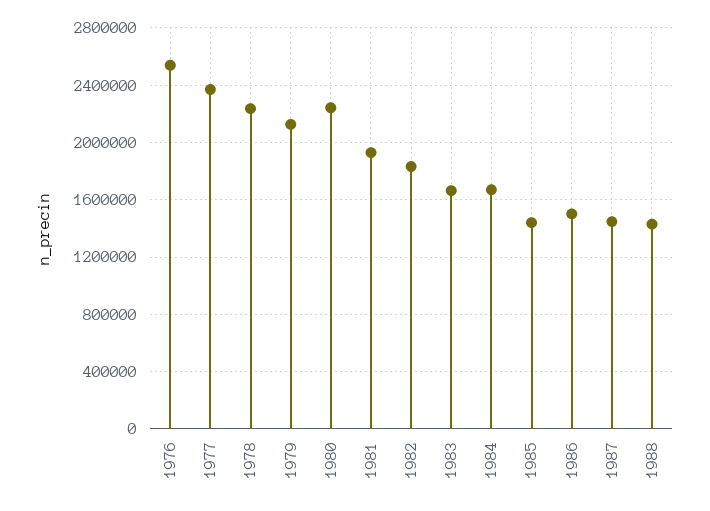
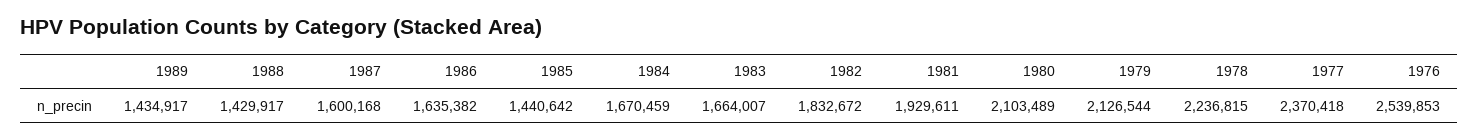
1980: 2250000 -> 2103489
1986: 1500000 -> 1635382
1987: 1450000 -> 1600168
1989: none -> 1434917

